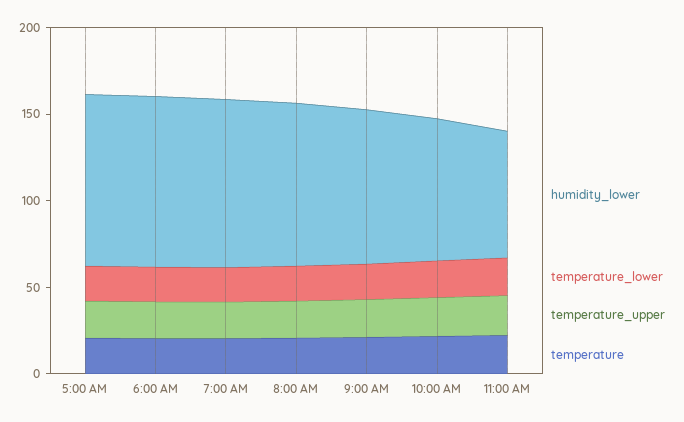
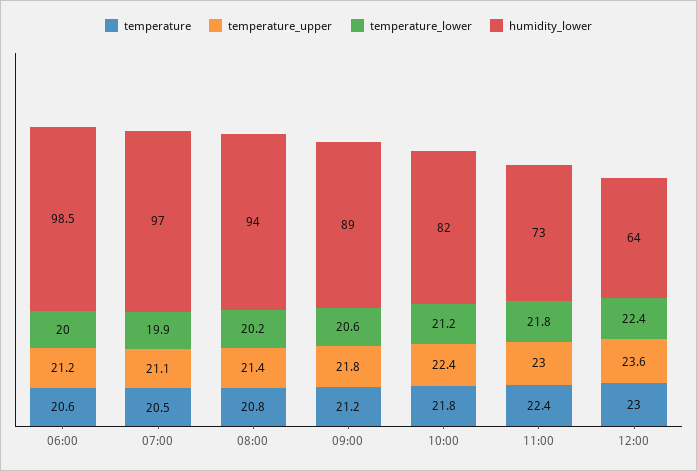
humidity_lower, 5:00 AM: 100 -> none
temperature_lower, 5:00 AM: 20 -> none
temperature_upper, 5:00 AM: 20 -> none
temperature, 5:00 AM: 20 -> none
temperature, 12:00: none -> 23
temperature_upper, 12:00: none -> 23.6
temperature_lower, 12:00: none -> 22.4
humidity_lower, 12:00: none -> 64

